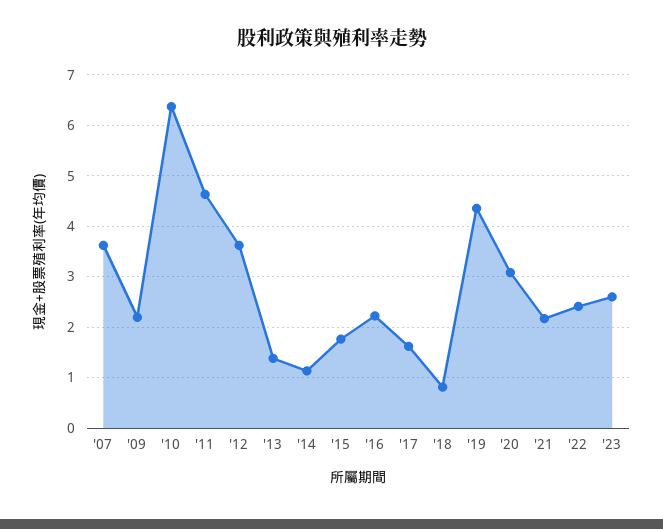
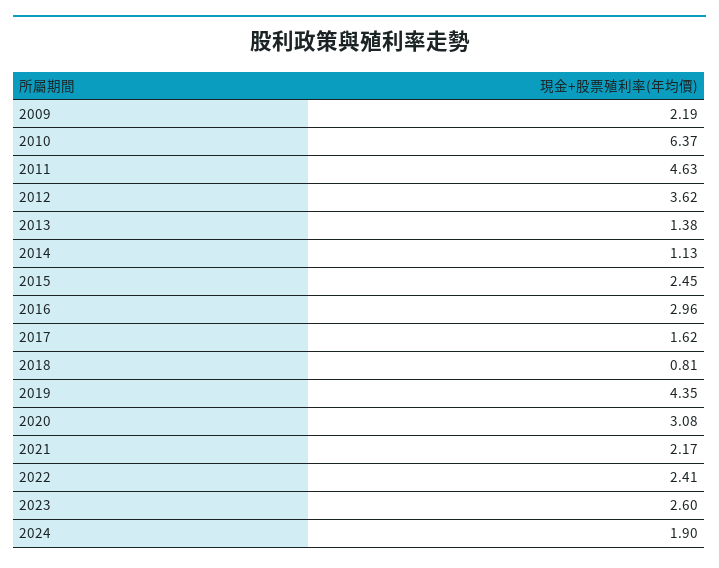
'07: 3.6 -> none
'15: 1.8 -> 2.45
'16: 2.2 -> 2.96
2024: none -> 1.9

